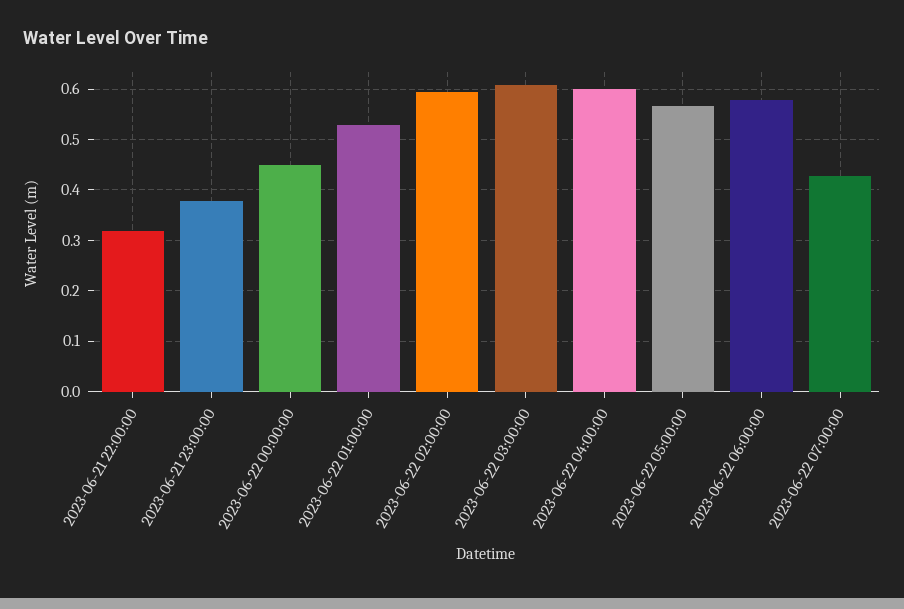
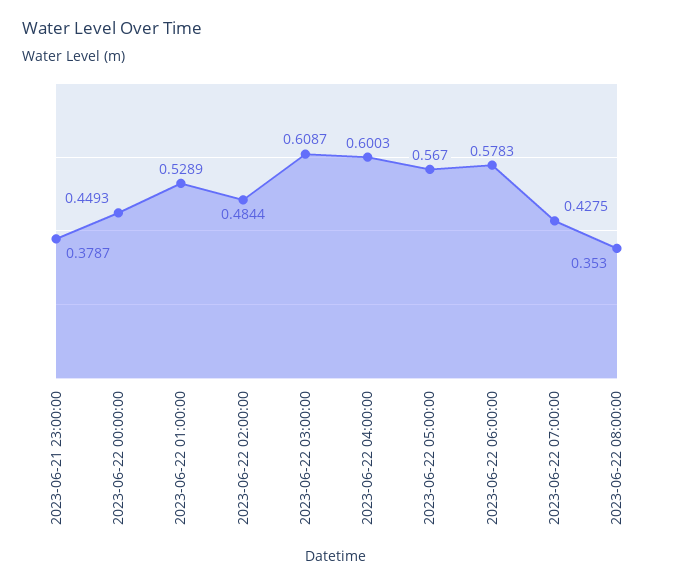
2023-06-21 22:00:00: 0.32 -> none
2023-06-22 02:00:00: 0.6 -> 0.4844
2023-06-22 08:00:00: none -> 0.353

